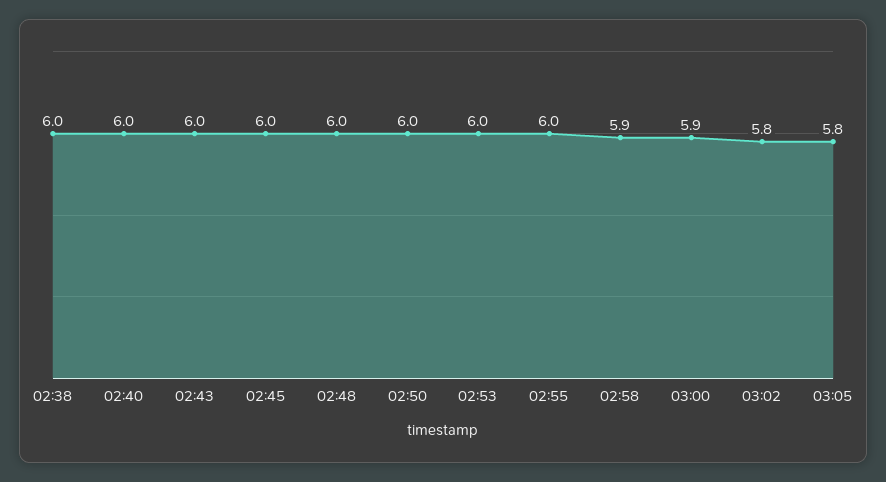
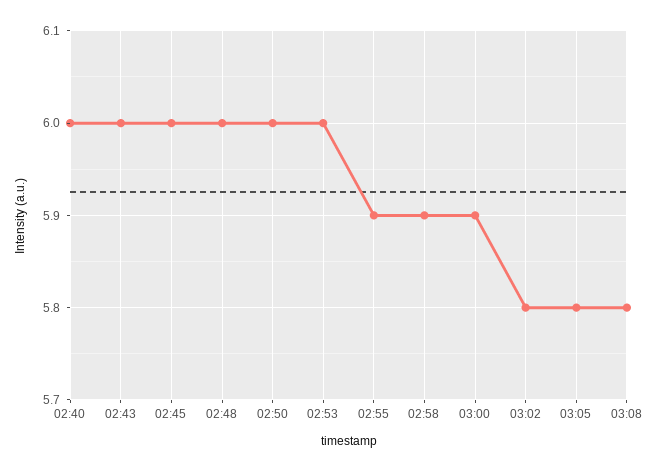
02:38: 6 -> none
02:55: 6 -> 5.9
03:08: none -> 5.8

